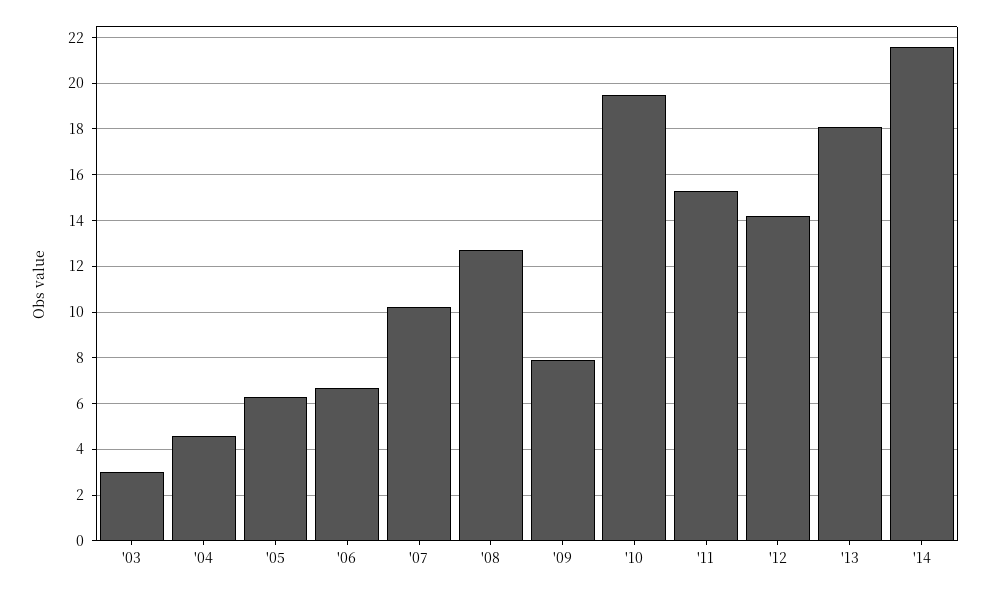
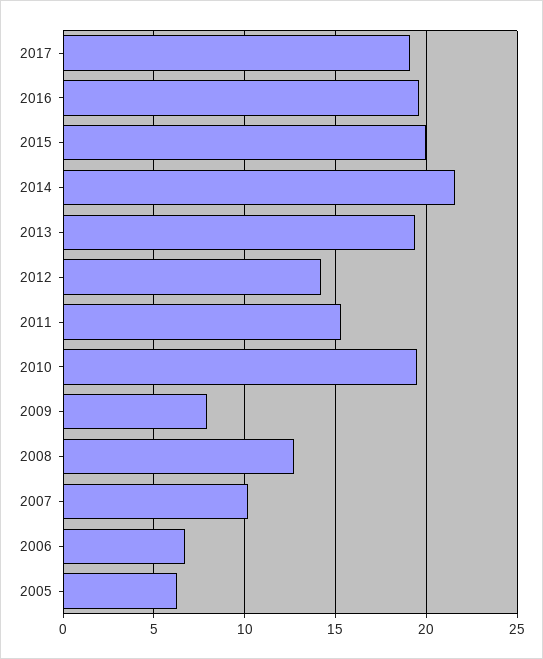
'03: 3 -> none
'04: 4.5 -> none
'13: 18 -> 19.5
2017: none -> 19
2016: none -> 19.5
2015: none -> 20

